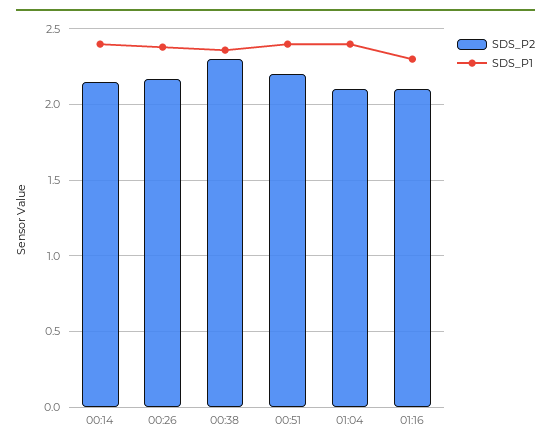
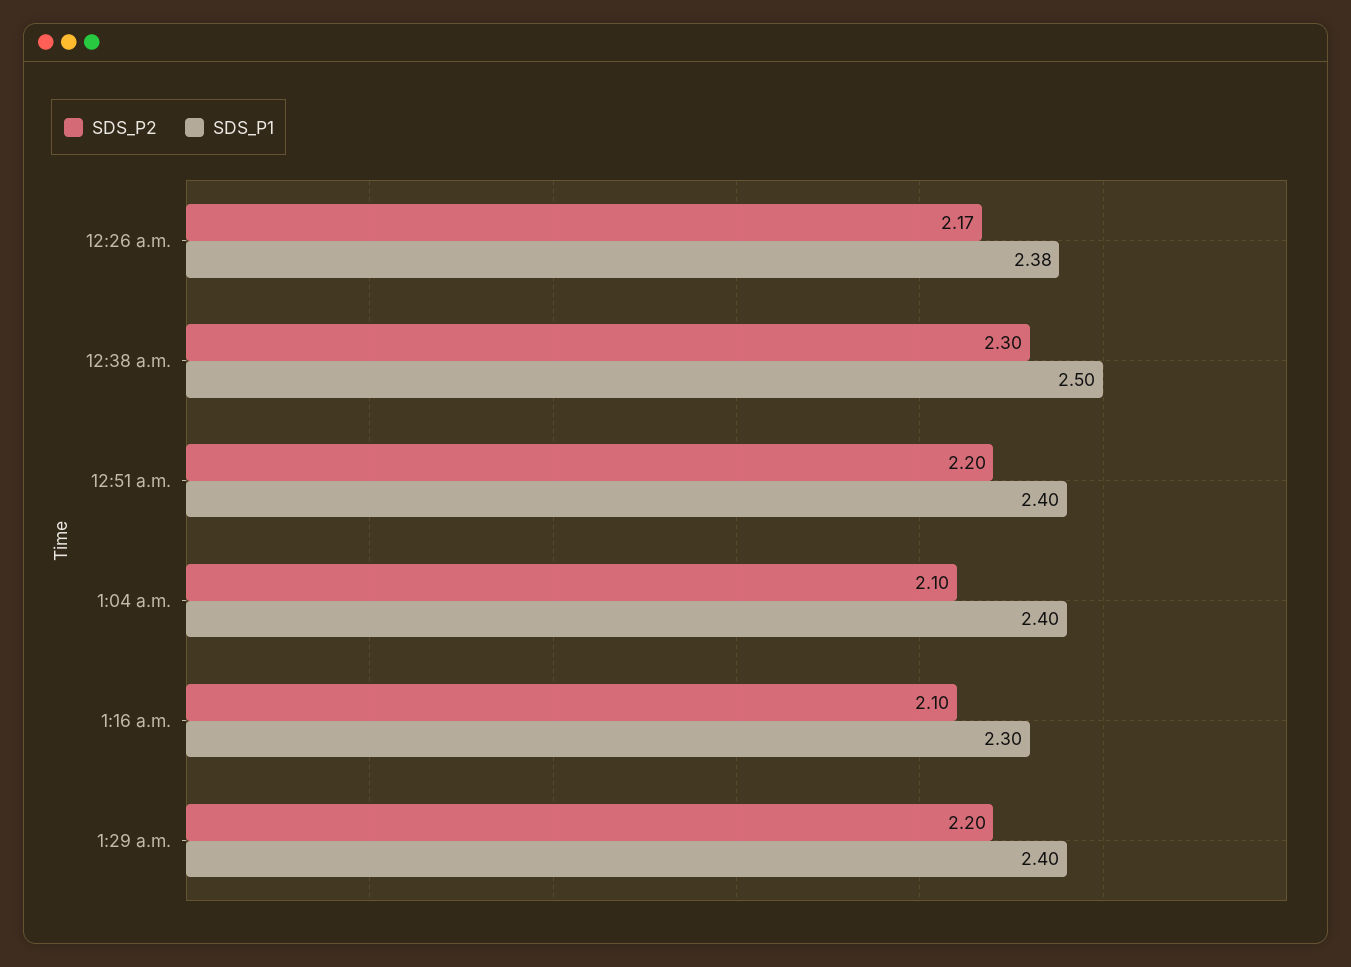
SDS_P2, 00:14: 2.15 -> none
SDS_P1, 00:14: 2.4 -> none
SDS_P1, 00:38: 2.35 -> 2.5
SDS_P2, 1:29 a.m.: none -> 2.2
SDS_P1, 1:29 a.m.: none -> 2.4

